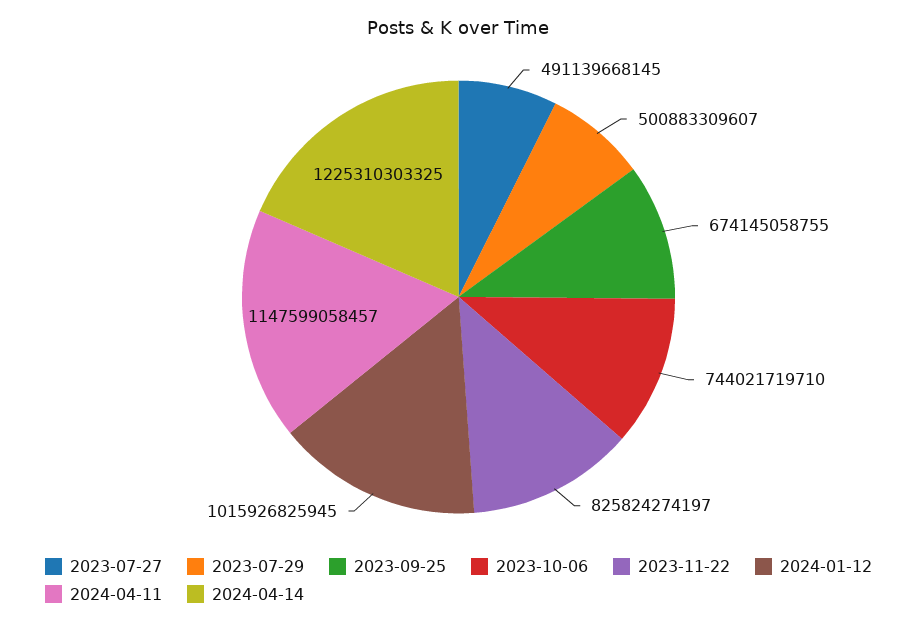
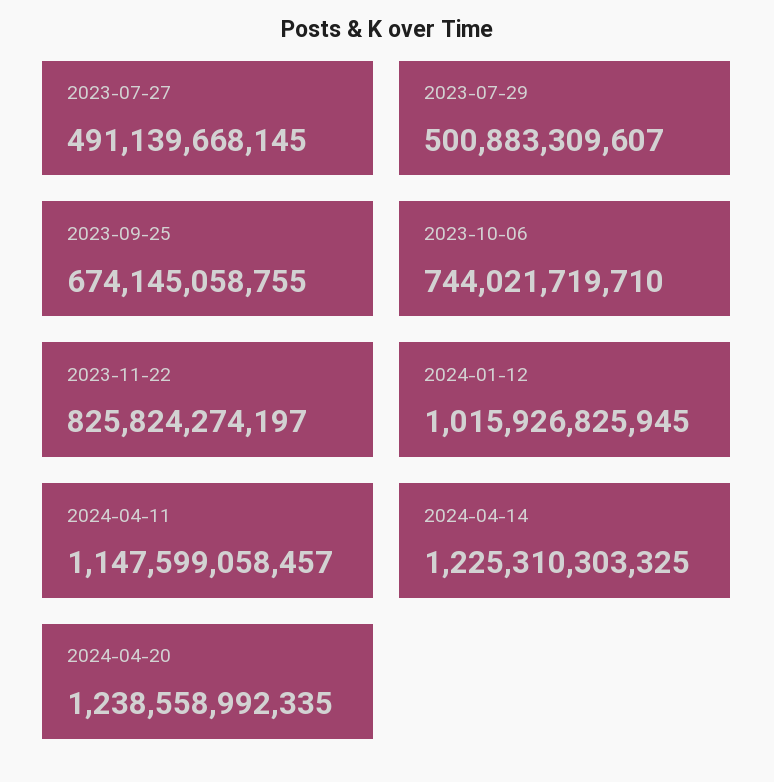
2024-04-20: none -> 1238558992335

